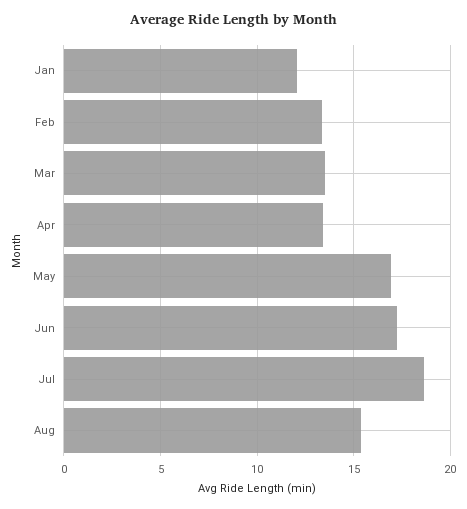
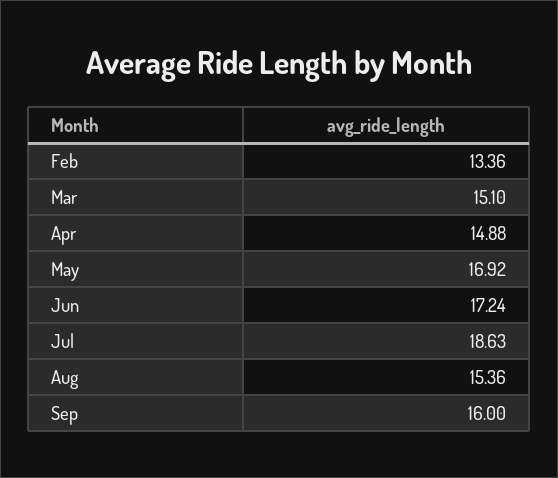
Jan: 12 -> none
Mar: 13.5 -> 15.1
Apr: 13.5 -> 14.88
Sep: none -> 16

